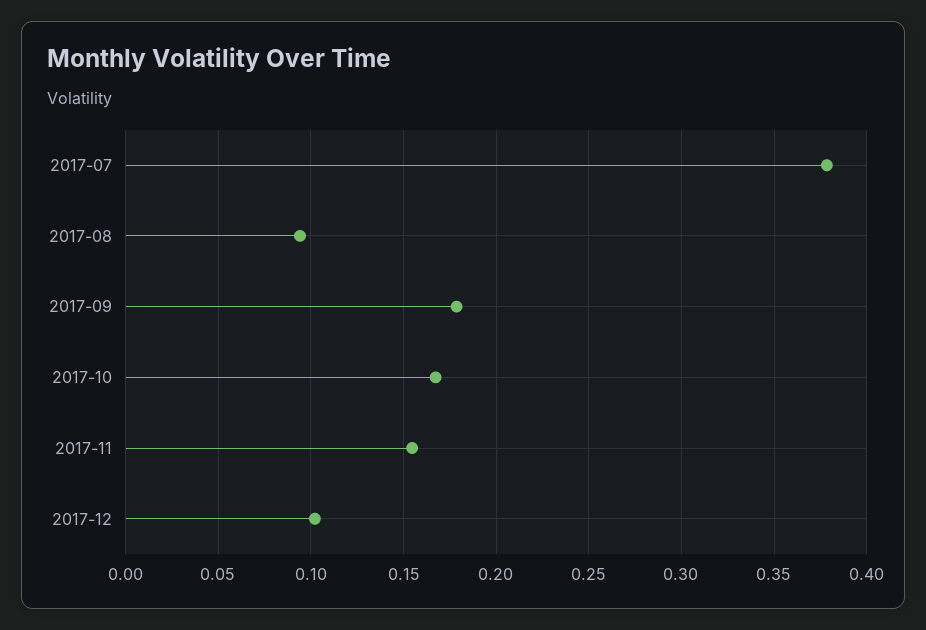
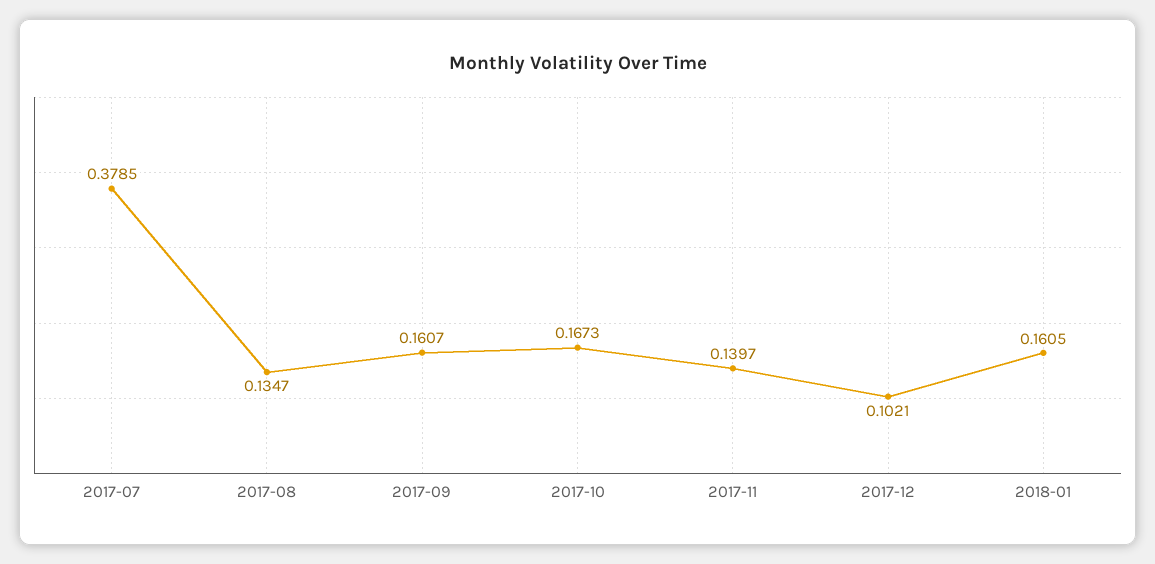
2017-08: 0.095 -> 0.1347
2017-09: 0.18 -> 0.1607
2017-11: 0.155 -> 0.1397
2018-01: none -> 0.1605

